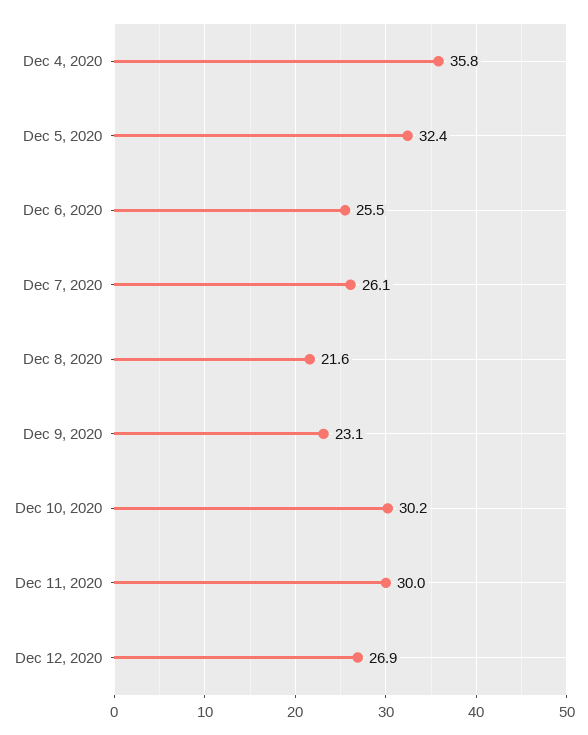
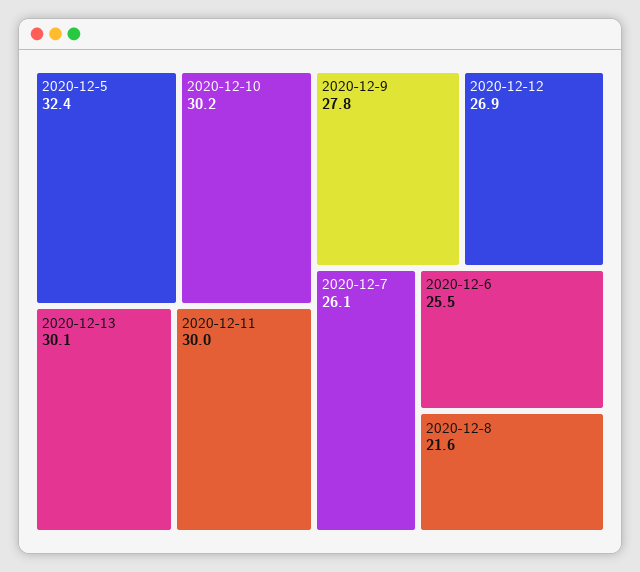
Dec 4, 2020: 35.8 -> none
Dec 9, 2020: 23.1 -> 27.8
2020-12-13: none -> 30.1

